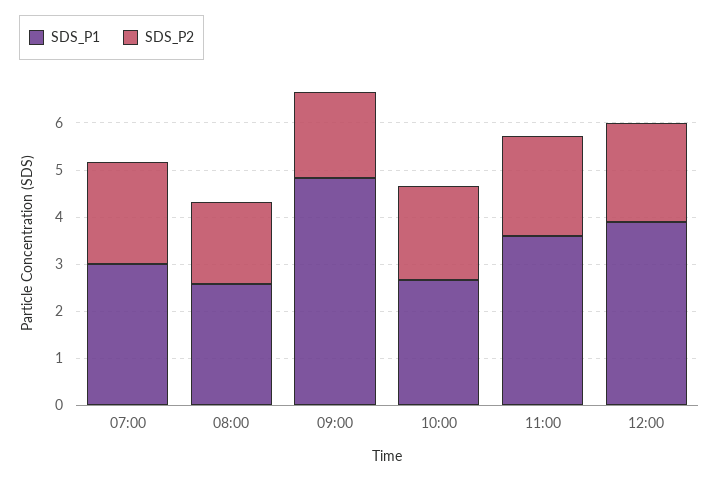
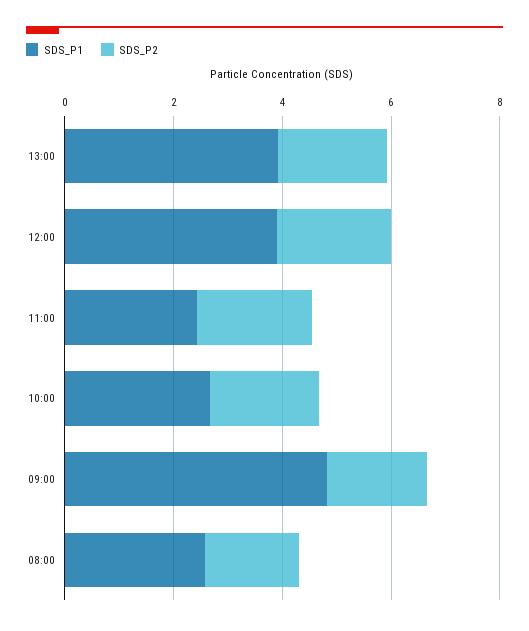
SDS_P1, 07:00: 3 -> none
SDS_P2, 07:00: 2.2 -> none
SDS_P1, 11:00: 3.6 -> 2.5
SDS_P1, 13:00: none -> 4
SDS_P2, 13:00: none -> 2

